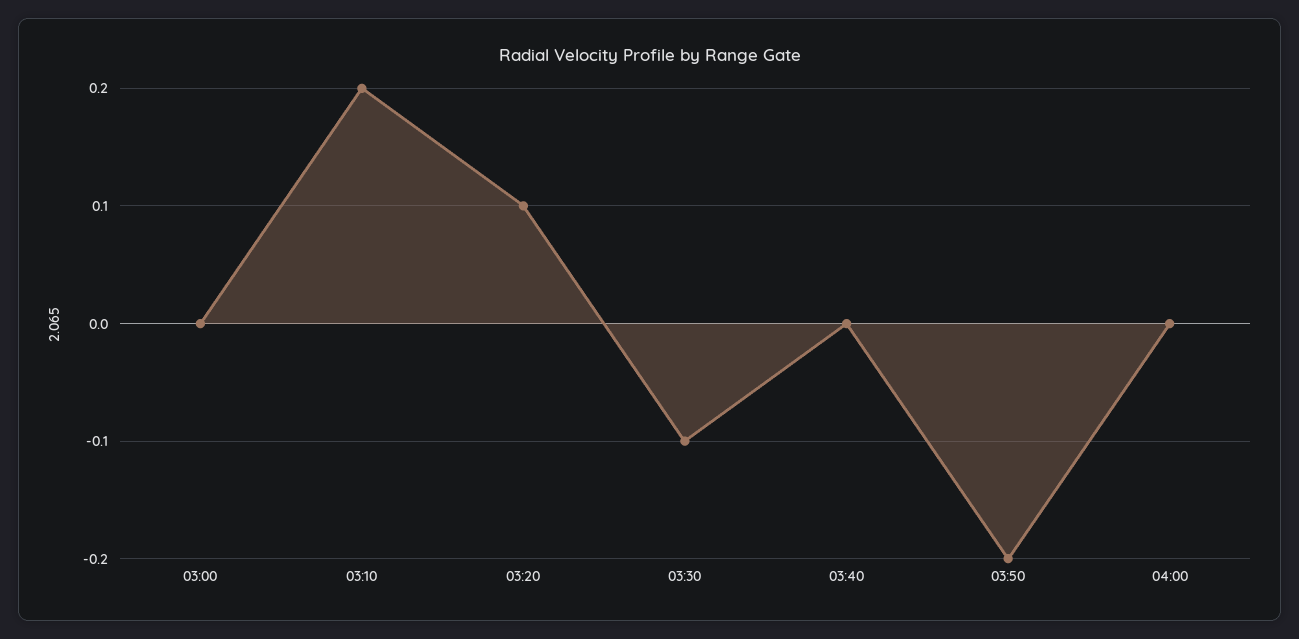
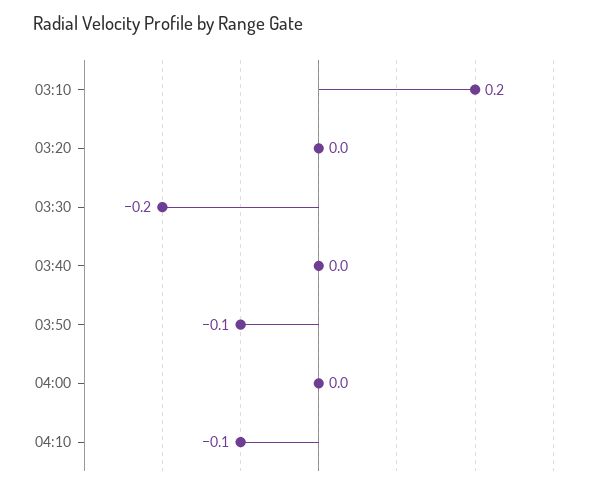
03:00: 0 -> none
03:20: 0.1 -> 0
03:30: -0.1 -> -0.2
03:50: -0.2 -> -0.1
04:10: none -> -0.1

